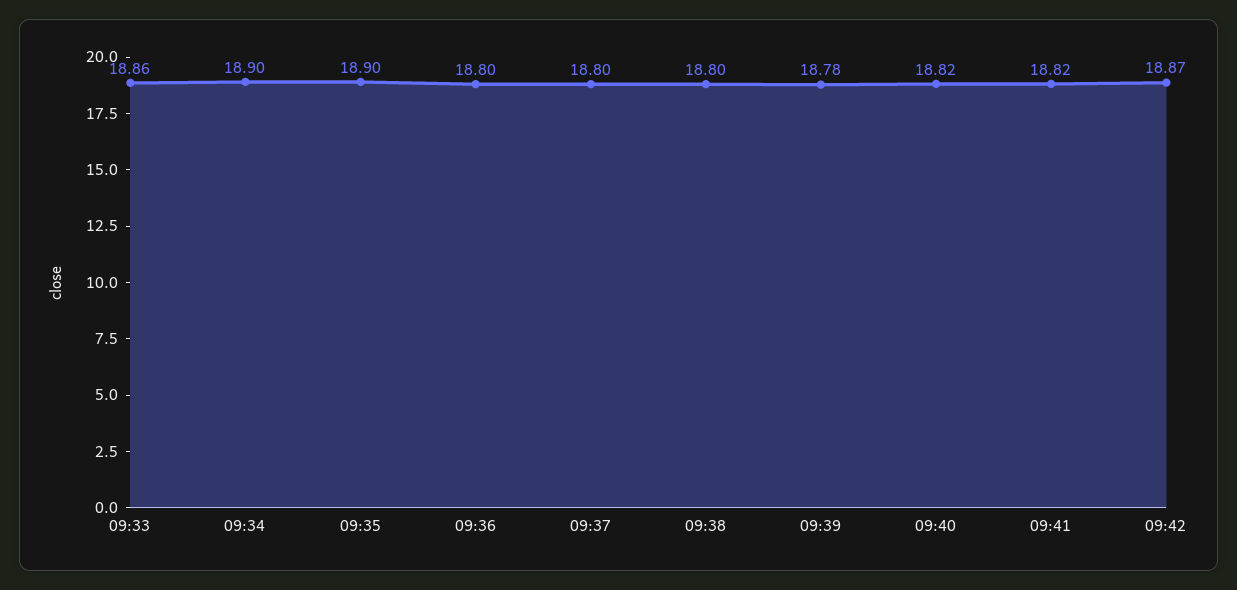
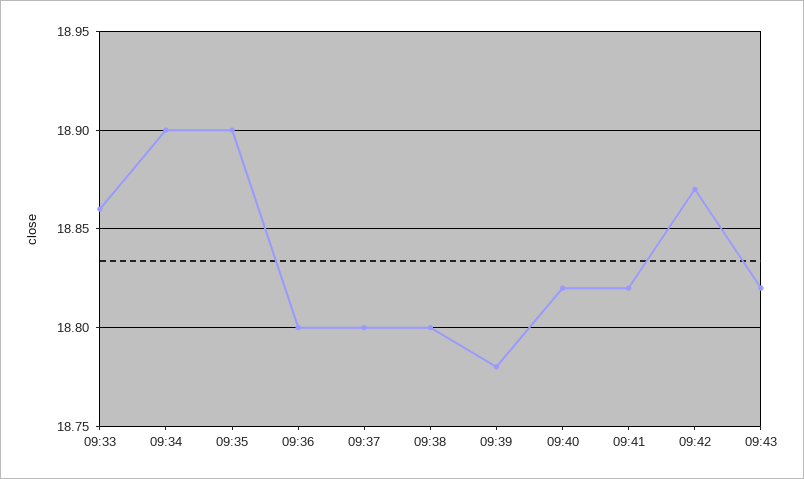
09:43: none -> 18.82

